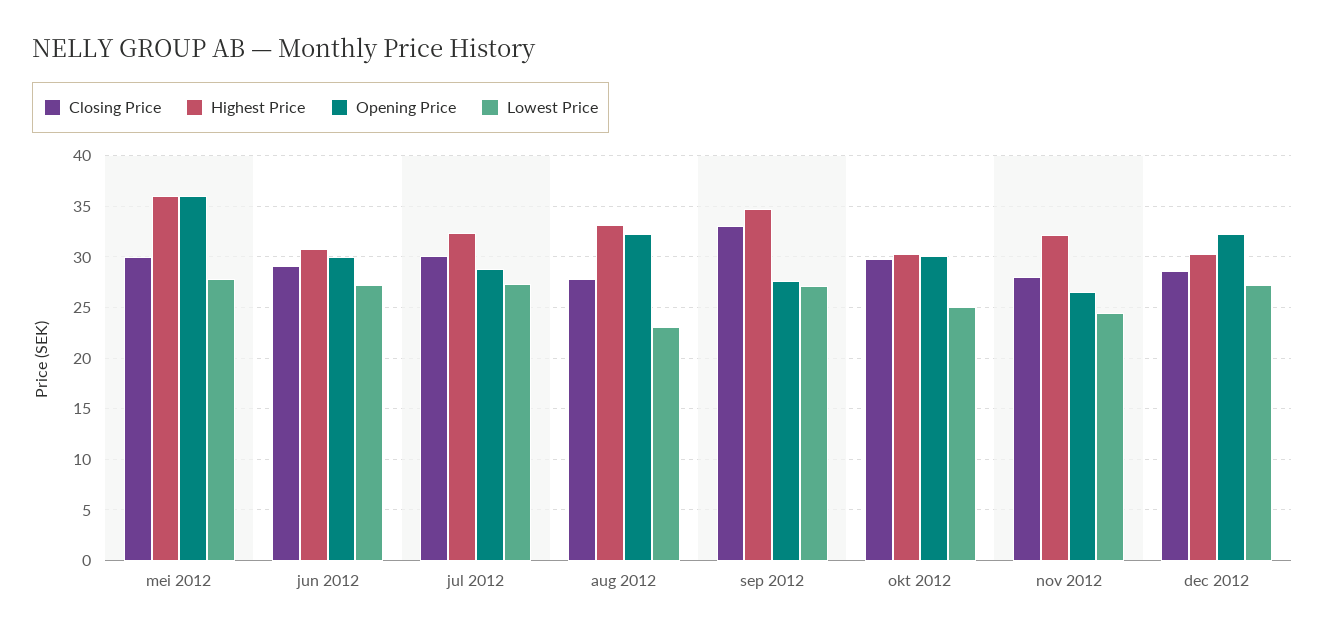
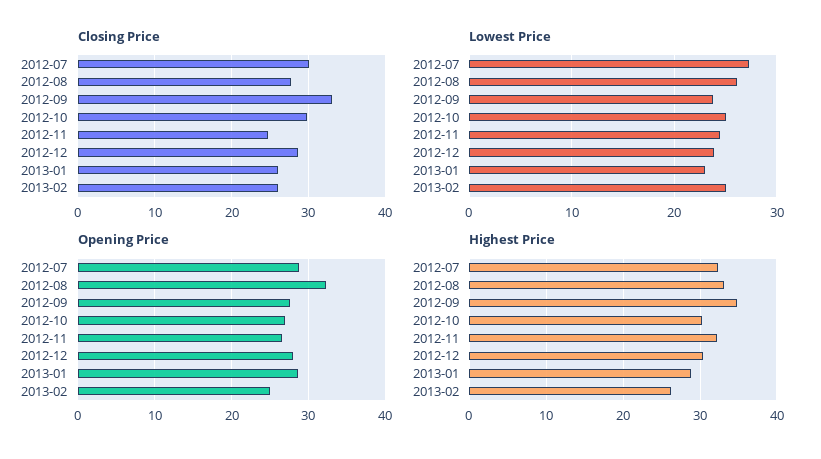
Closing Price, mei 2012: 30 -> none
Highest Price, mei 2012: 36 -> none
Opening Price, mei 2012: 36 -> none
Lowest Price, mei 2012: 28 -> none
Closing Price, jun 2012: 29 -> none
Highest Price, jun 2012: 31 -> none
Opening Price, jun 2012: 30 -> none
Lowest Price, jun 2012: 27 -> none
Lowest Price, aug 2012: 23 -> 26
Lowest Price, sep 2012: 27 -> 24
Opening Price, okt 2012: 30 -> 27
Closing Price, nov 2012: 28 -> 25
Opening Price, dec 2012: 32 -> 28
Lowest Price, dec 2012: 27 -> 24
Closing Price, 2013-01: none -> 26
Closing Price, 2013-02: none -> 26
Lowest Price, 2013-01: none -> 23
Lowest Price, 2013-02: none -> 25
Opening Price, 2013-01: none -> 29
Opening Price, 2013-02: none -> 25
Highest Price, 2013-01: none -> 29
Highest Price, 2013-02: none -> 26

